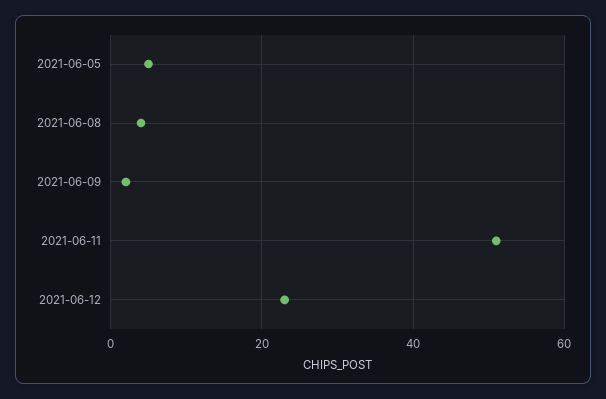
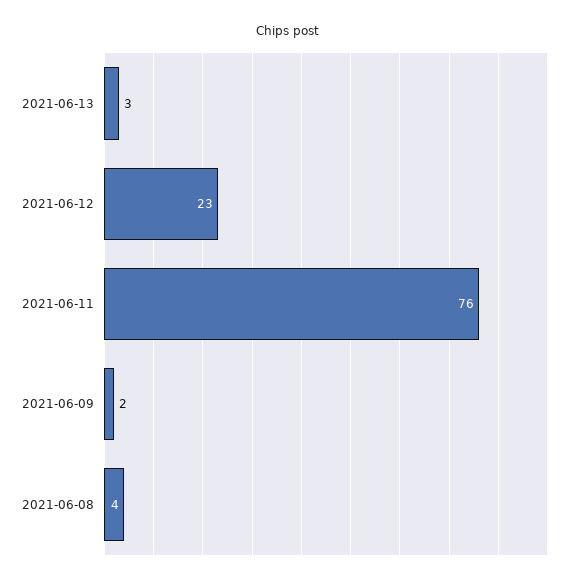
2021-06-05: 5 -> none
2021-06-11: 50 -> 76
2021-06-13: none -> 3

